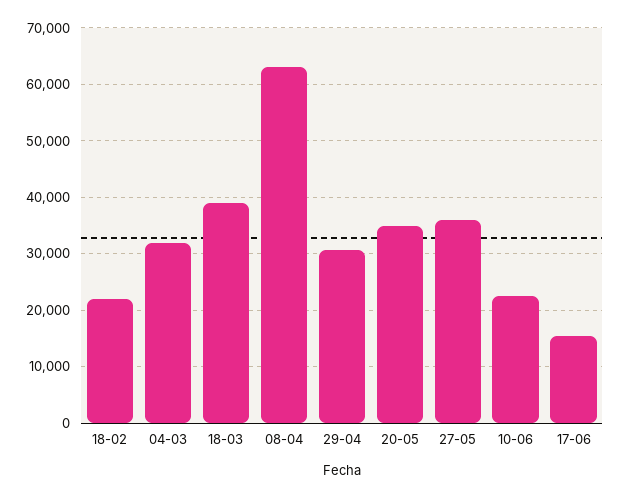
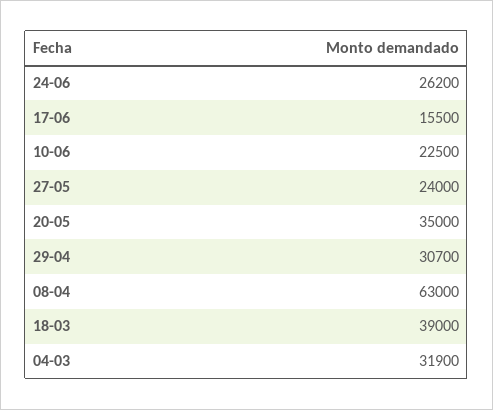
18-02: 22000 -> none
27-05: 36000 -> 24000
24-06: none -> 26200

